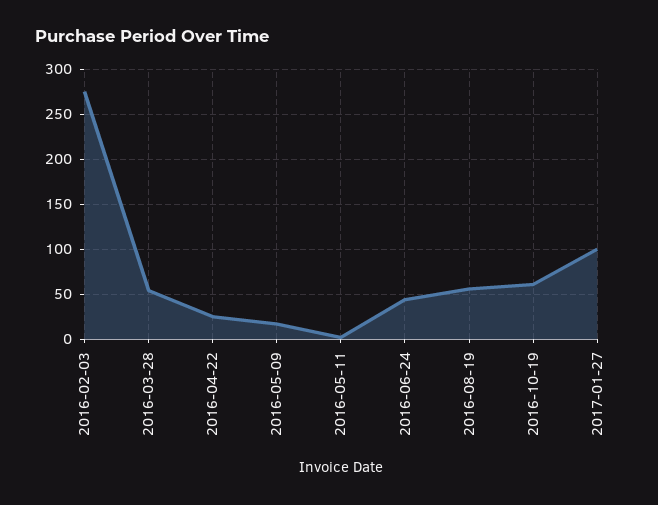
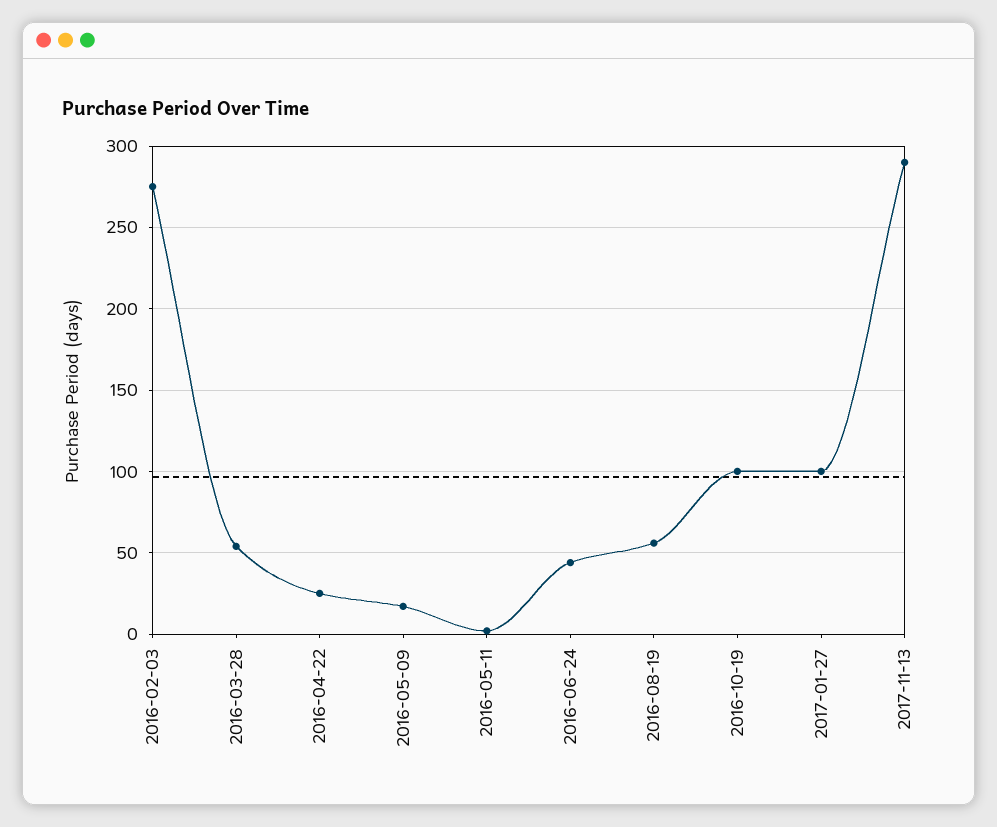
2016-10-19: 60 -> 100
2017-11-13: none -> 290

